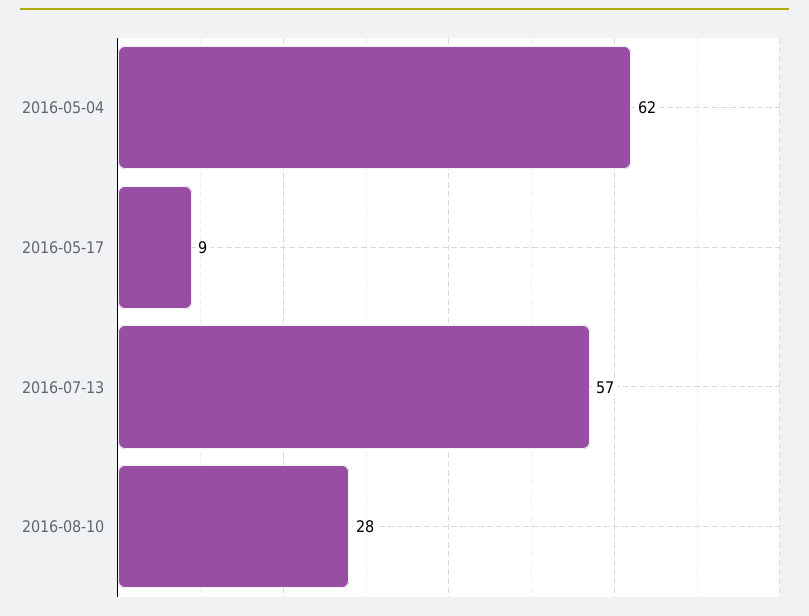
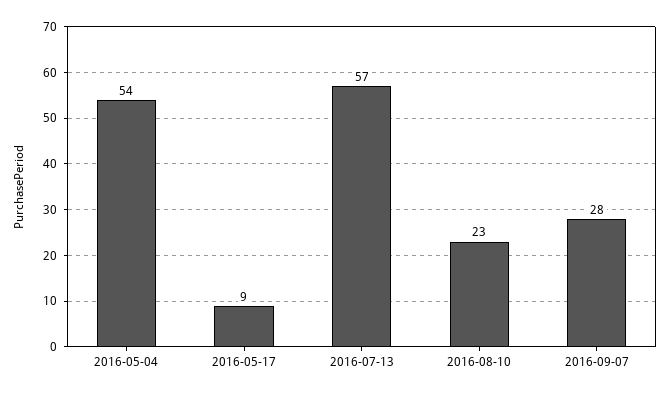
2016-05-04: 62 -> 54
2016-08-10: 28 -> 23
2016-09-07: none -> 28

